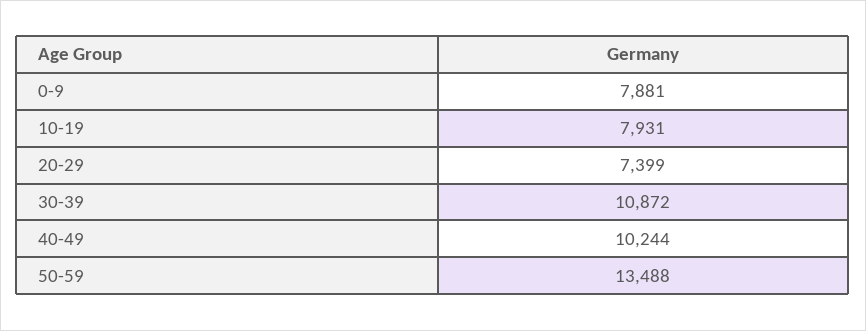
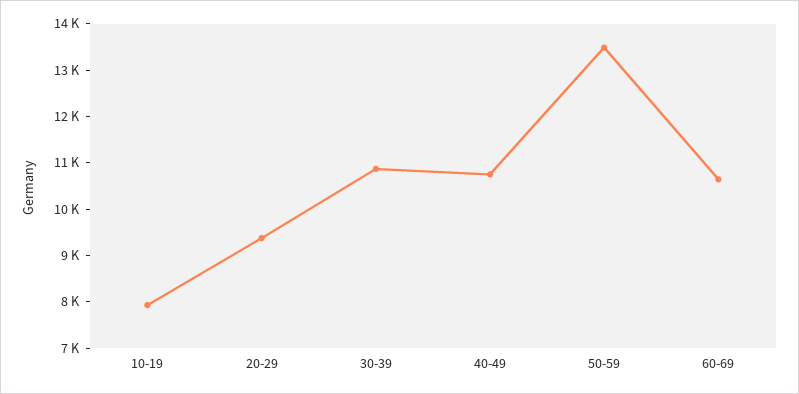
0-9: 7881 -> none
20-29: 7399 -> 9400
40-49: 10244 -> 10800
60-69: none -> 10600

